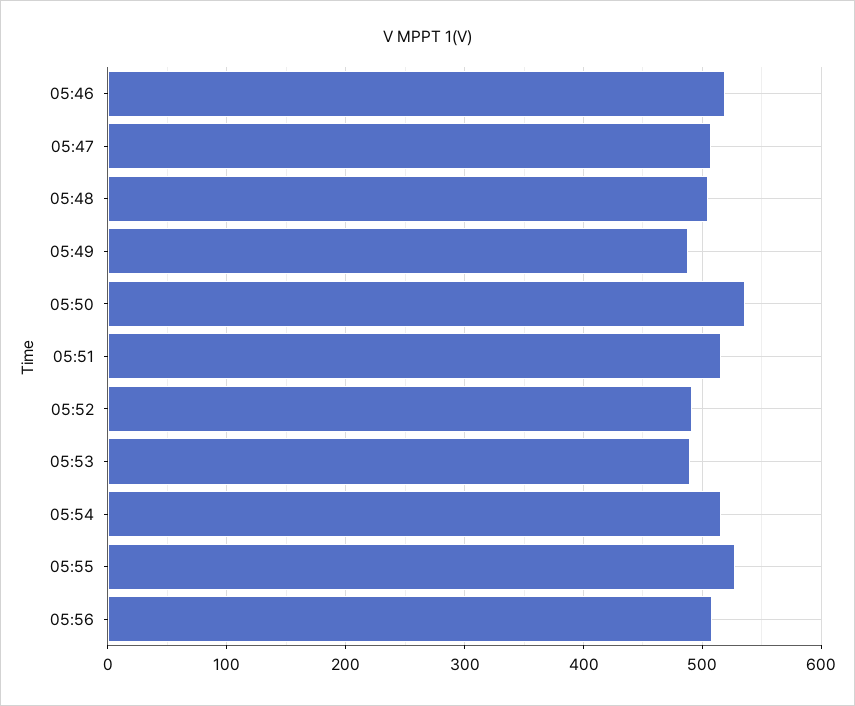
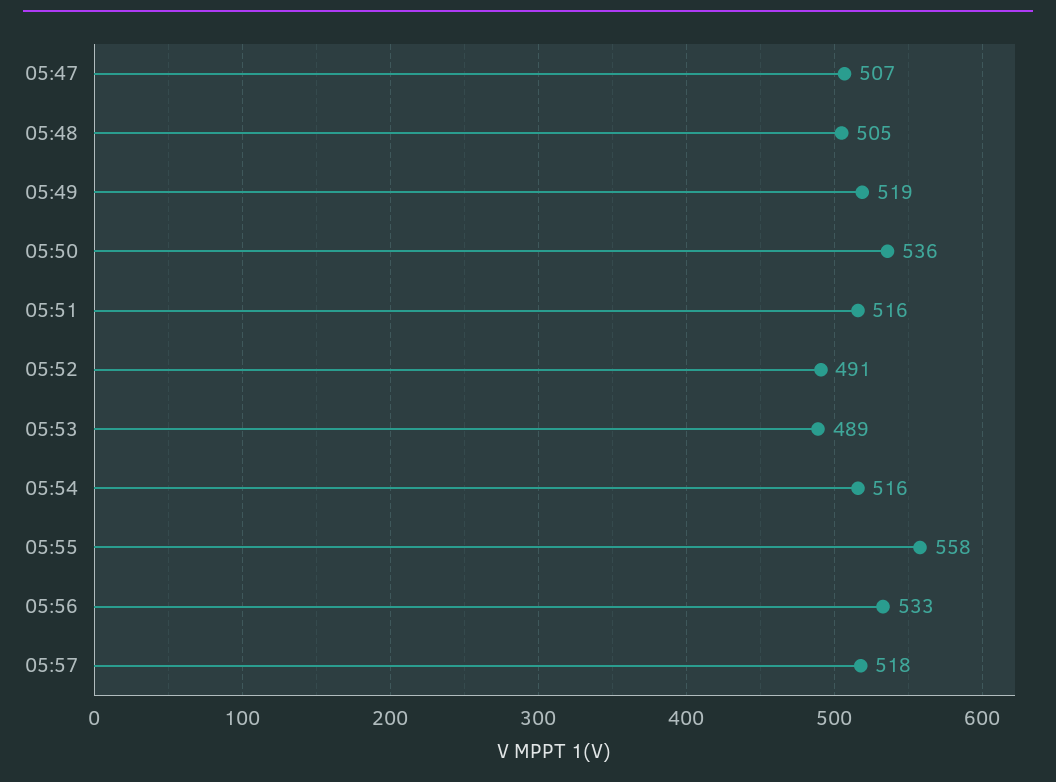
05:46: 520 -> none
05:49: 490 -> 519
05:55: 530 -> 558
05:56: 510 -> 533
05:57: none -> 518

